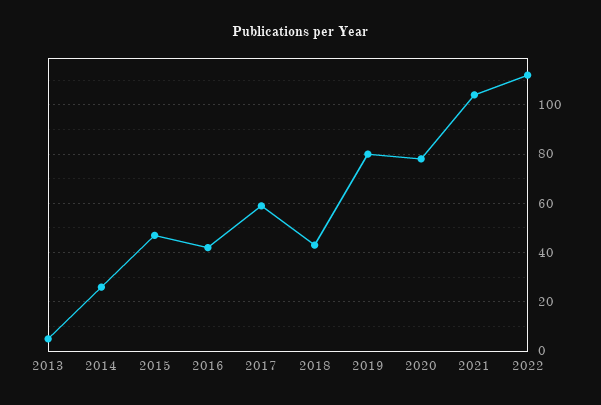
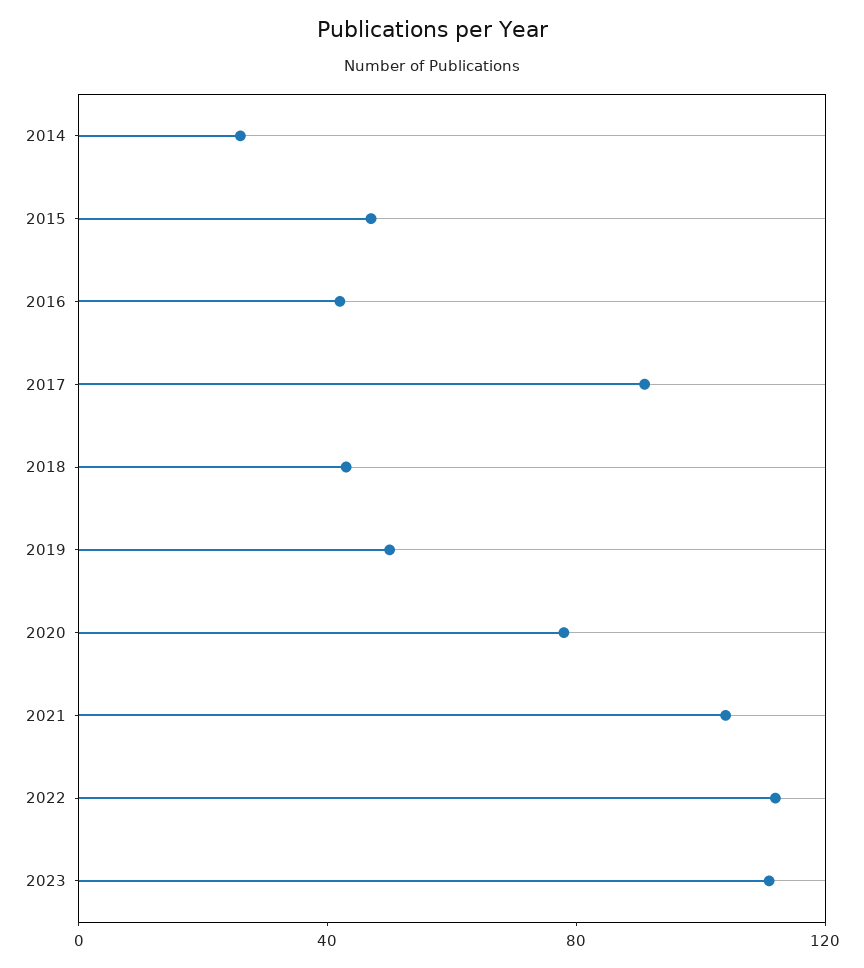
2013: 5 -> none
2017: 60 -> 90
2019: 80 -> 50
2023: none -> 110

